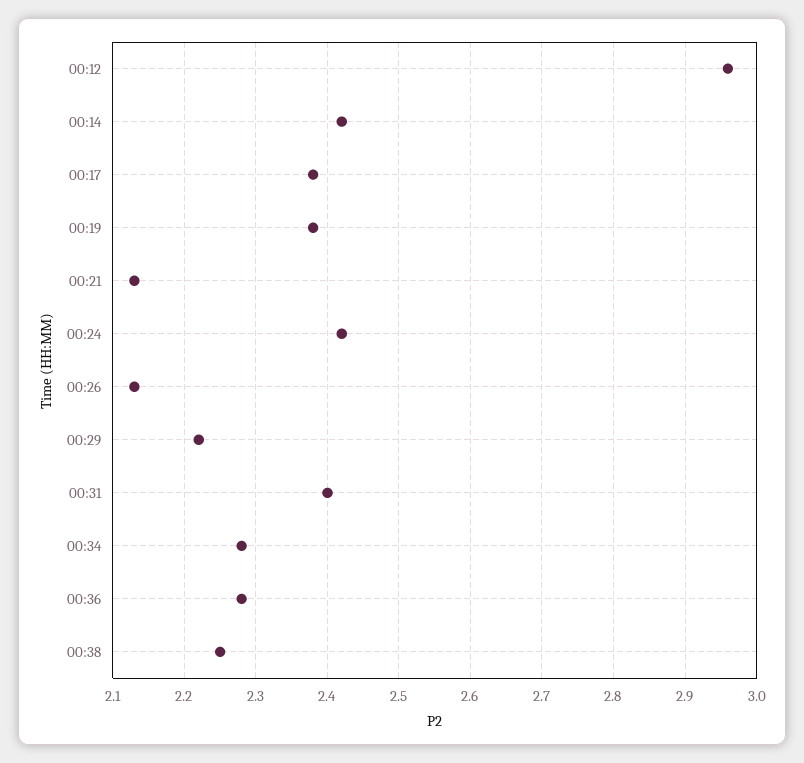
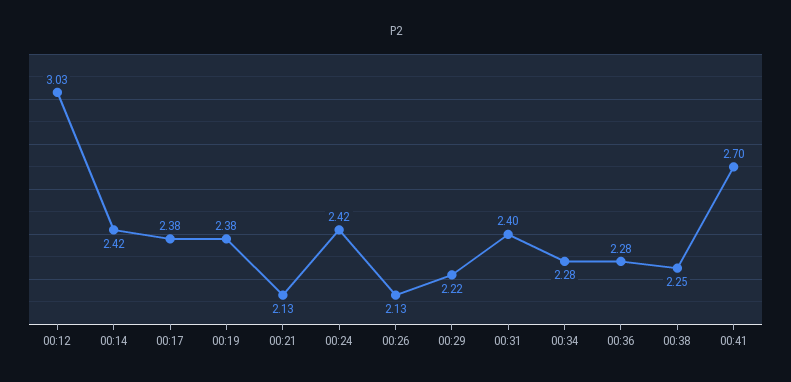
00:12: 2.96 -> 3.03
00:41: none -> 2.7

